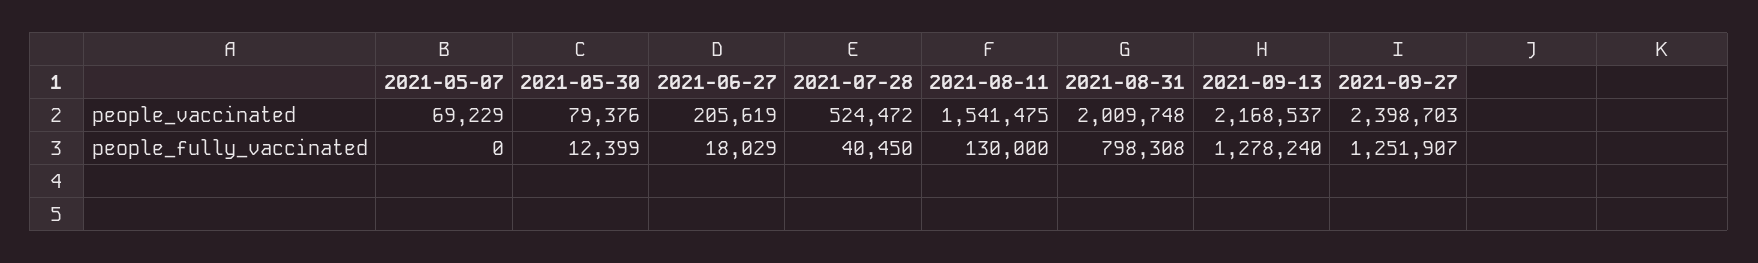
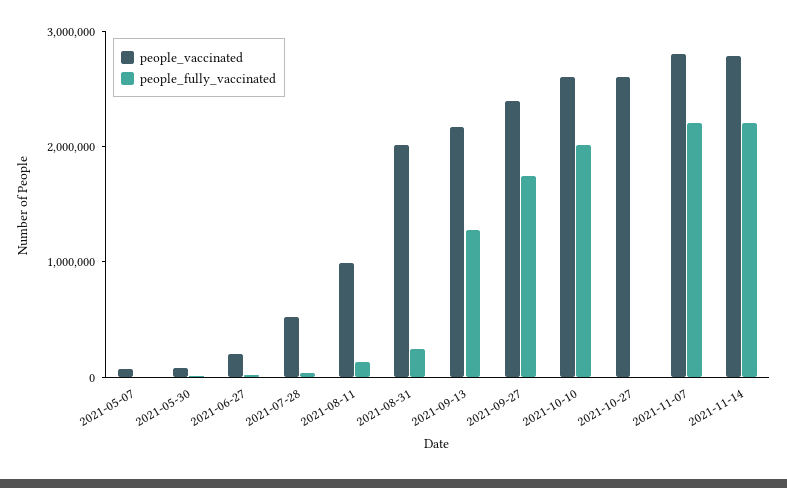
people_vaccinated, 2021-08-11: 1541475 -> 1000000
people_fully_vaccinated, 2021-08-31: 798308 -> 200000
people_fully_vaccinated, 2021-09-27: 1251907 -> 1800000
people_vaccinated, 2021-10-10: none -> 2600000
people_fully_vaccinated, 2021-10-10: none -> 2000000
people_vaccinated, 2021-10-27: none -> 2600000
people_fully_vaccinated, 2021-10-27: none -> 0
people_vaccinated, 2021-11-07: none -> 2800000
people_fully_vaccinated, 2021-11-07: none -> 2200000
people_vaccinated, 2021-11-14: none -> 2800000
people_fully_vaccinated, 2021-11-14: none -> 2200000

